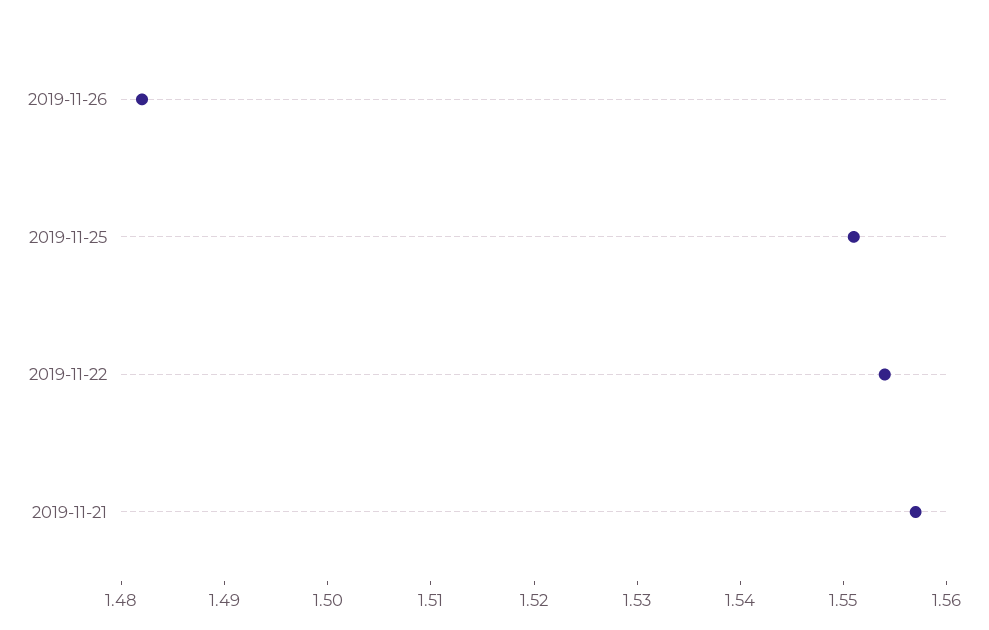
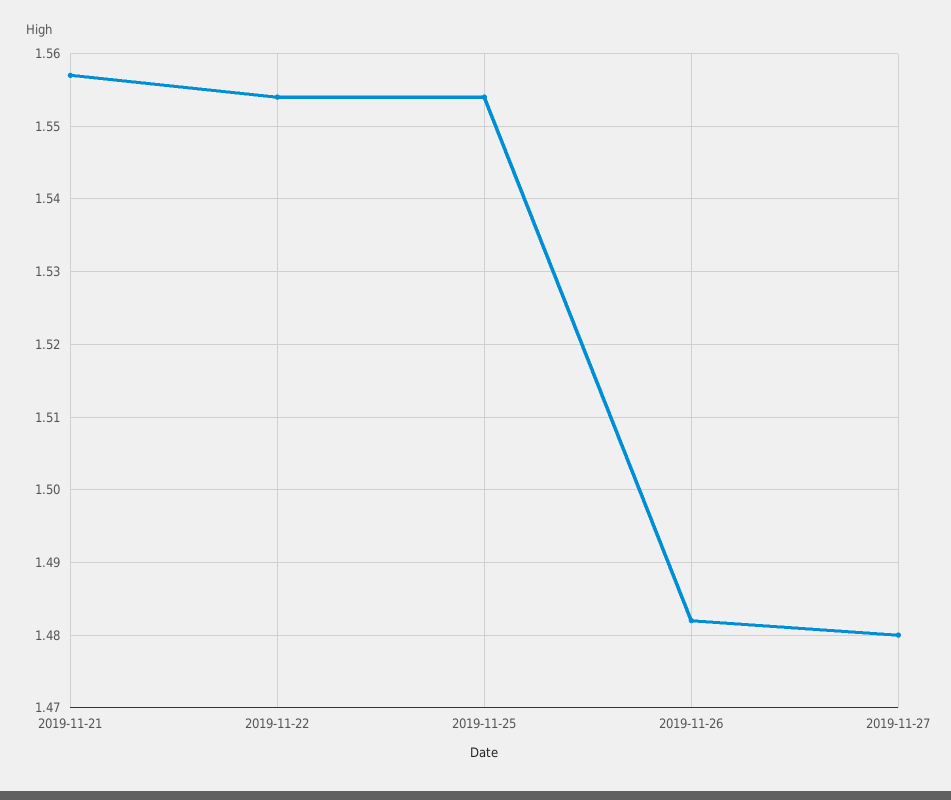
2019-11-25: 1.551 -> 1.554
2019-11-27: none -> 1.48

